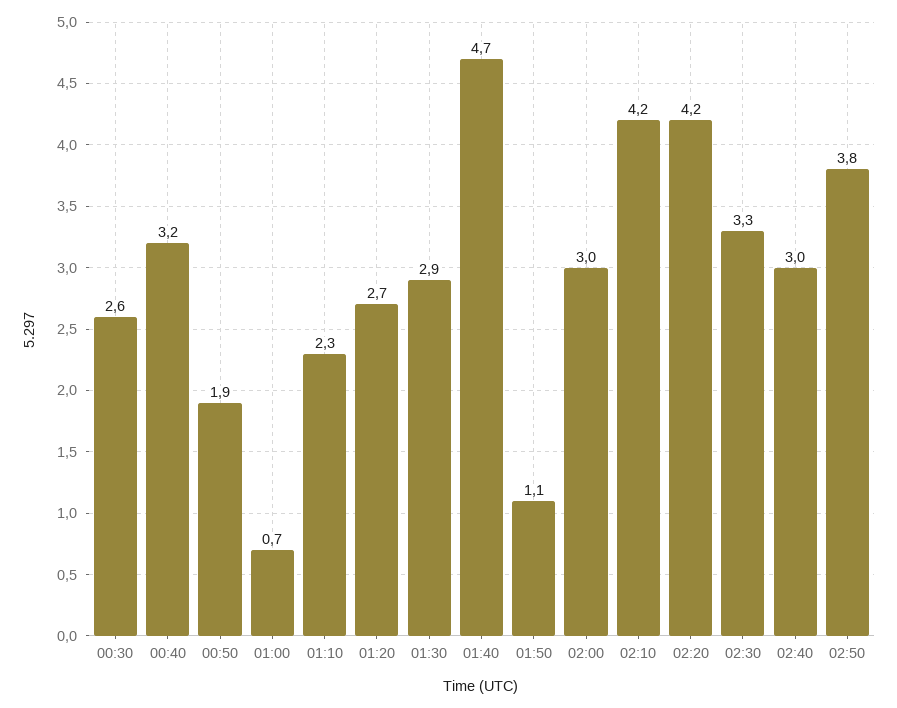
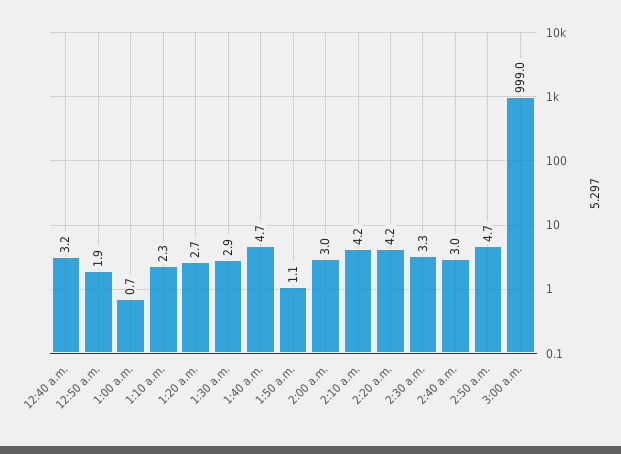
00:30: 2.6 -> none
02:50: 3.8 -> 4.7
3:00 a.m.: none -> 999

